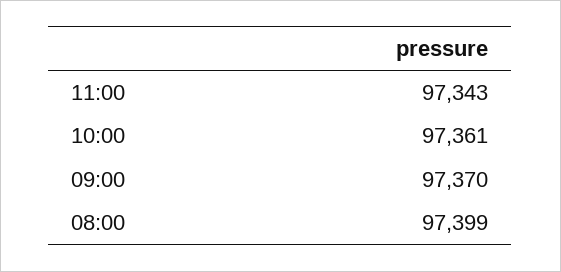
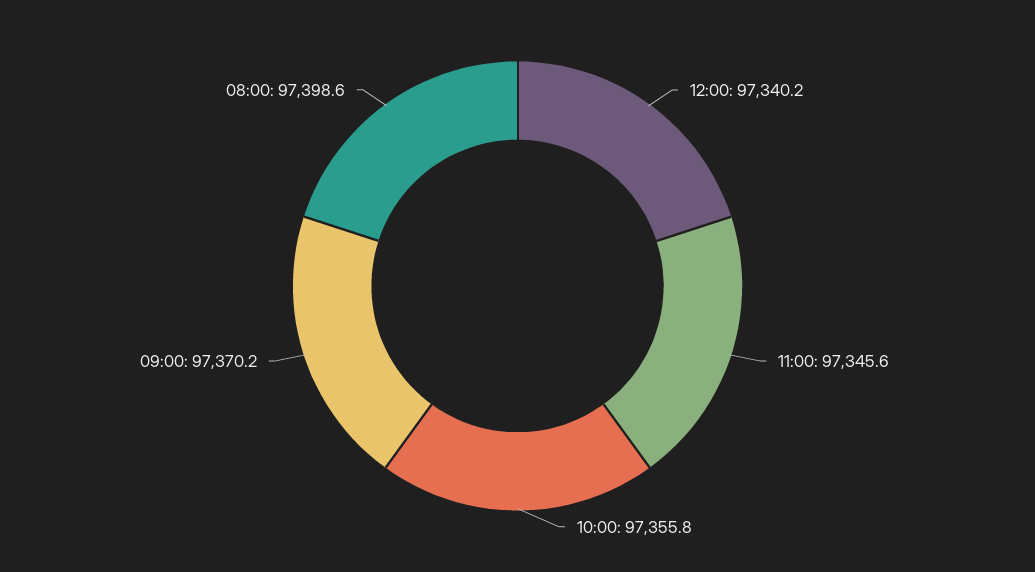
11:00: 97343 -> 97345.6
10:00: 97361 -> 97355.8
12:00: none -> 97340.2

